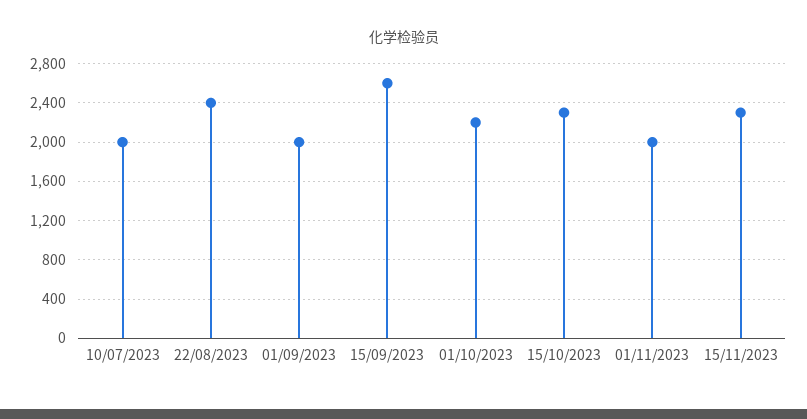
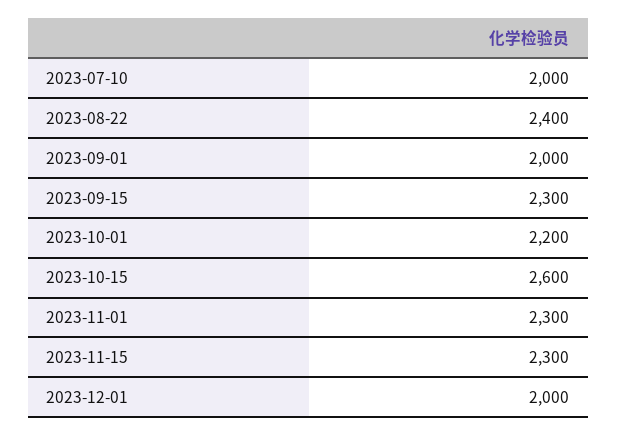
15/09/2023: 2600 -> 2300
15/10/2023: 2300 -> 2600
01/11/2023: 2000 -> 2300
2023-12-01: none -> 2000

